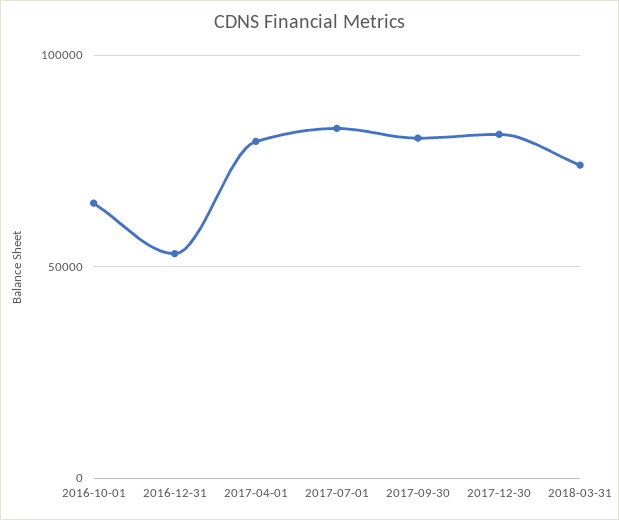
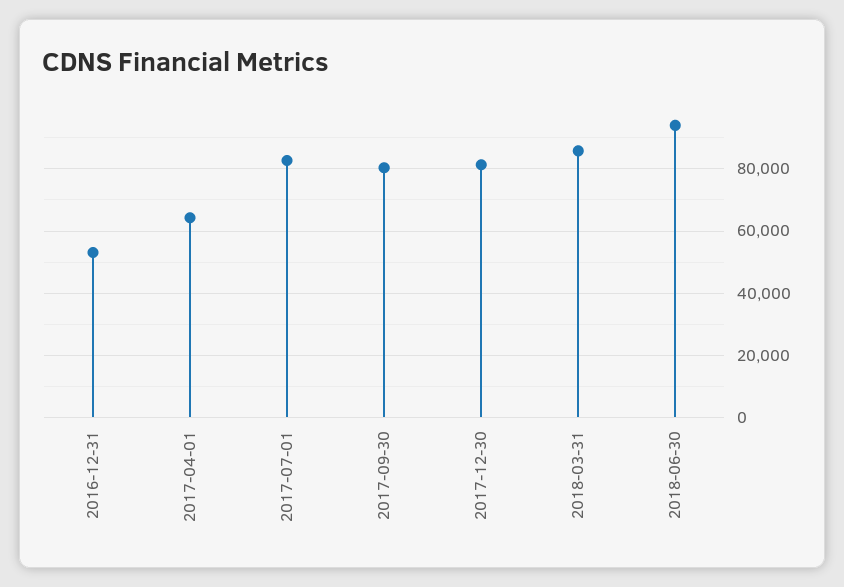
2016-10-01: 65000 -> none
2017-04-01: 80000 -> 64000
2018-03-31: 75000 -> 86000
2018-06-30: none -> 94000

